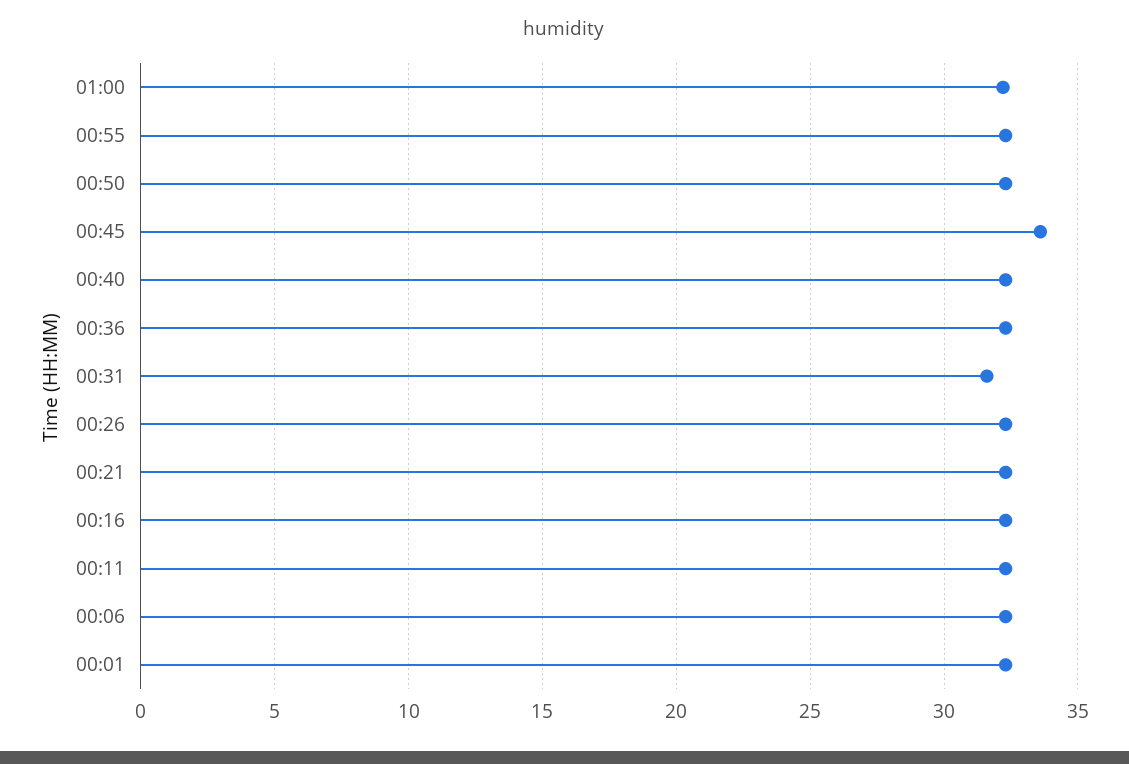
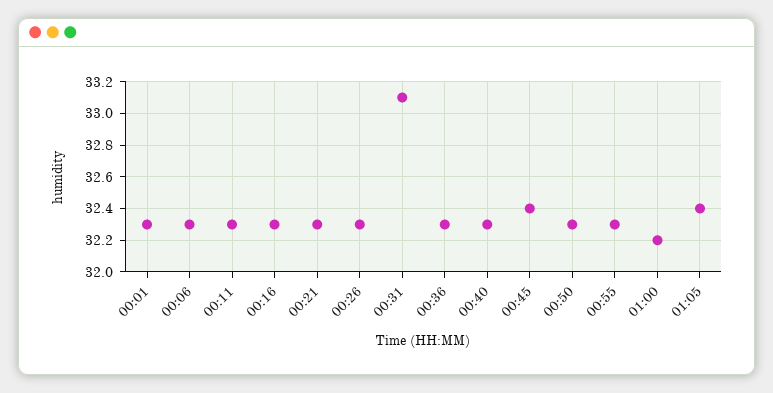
00:45: 33.5 -> 32.4
00:31: 31.5 -> 33.1
01:05: none -> 32.4

